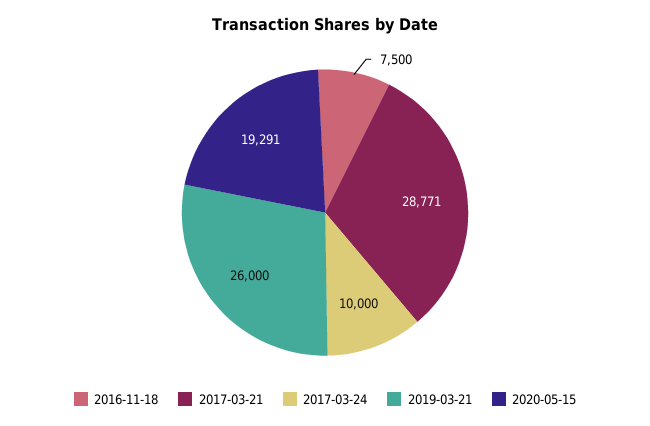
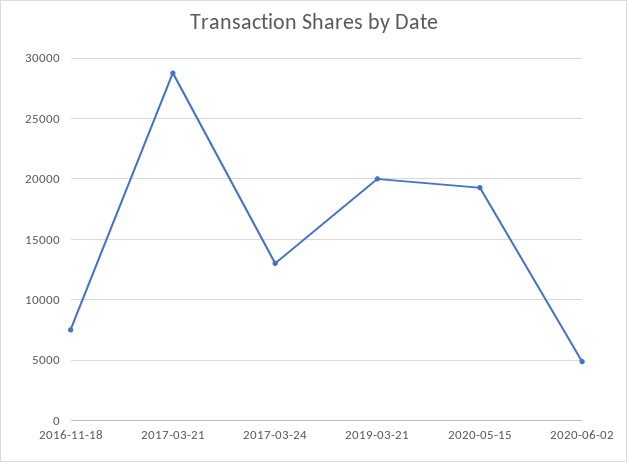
2017-03-24: 10000 -> 13000
2019-03-21: 26000 -> 20000
2020-06-02: none -> 5000

